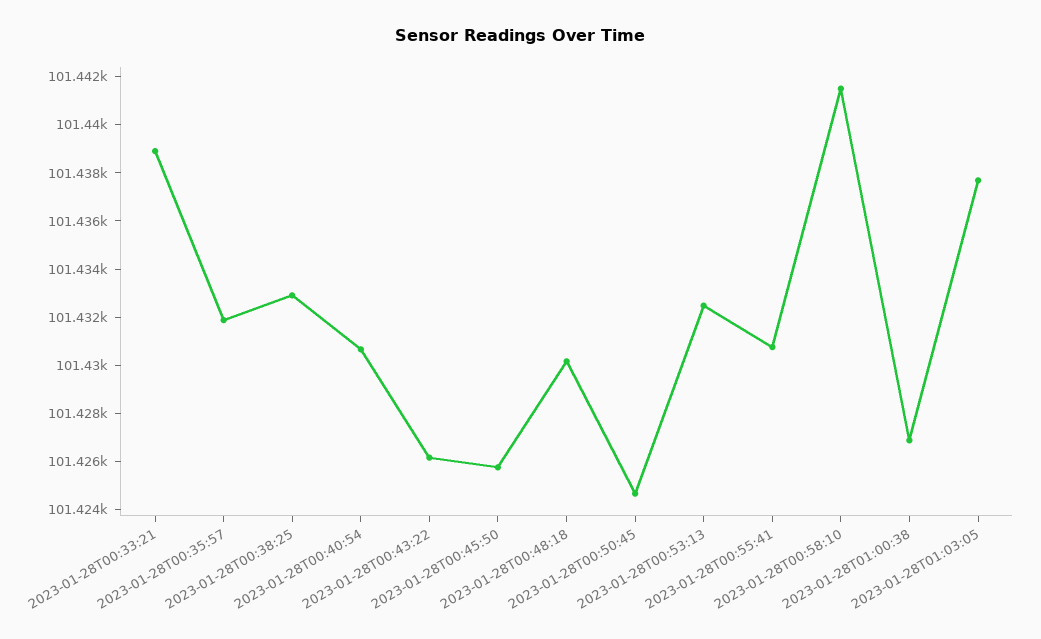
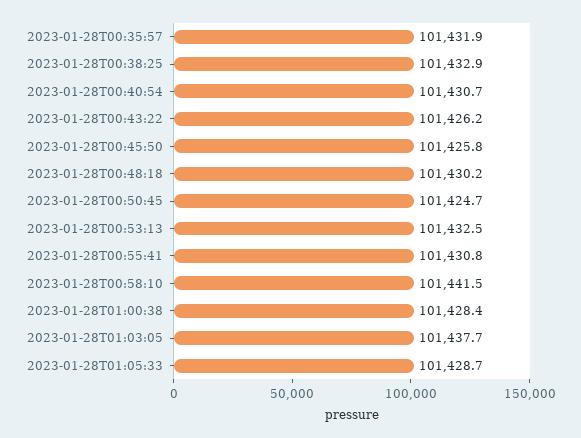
2023-01-28T00:33:21: 101439 -> none
2023-01-28T01:00:38: 101427 -> 101428.4
2023-01-28T01:05:33: none -> 101428.7

